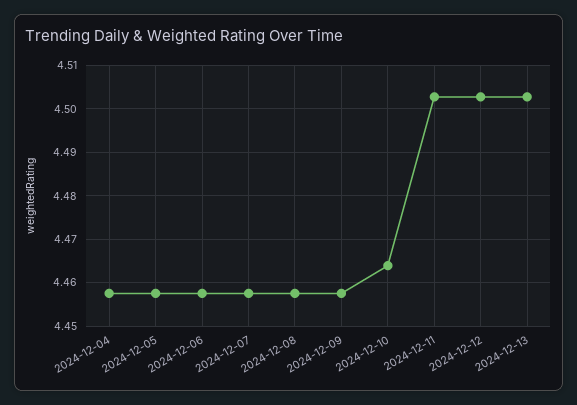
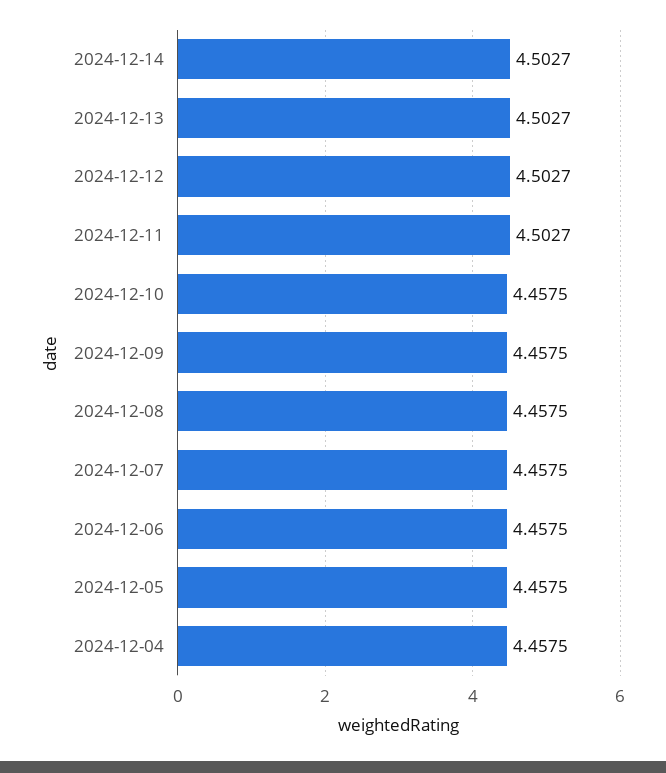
2024-12-10: 4.464 -> 4.4575
2024-12-14: none -> 4.5027

